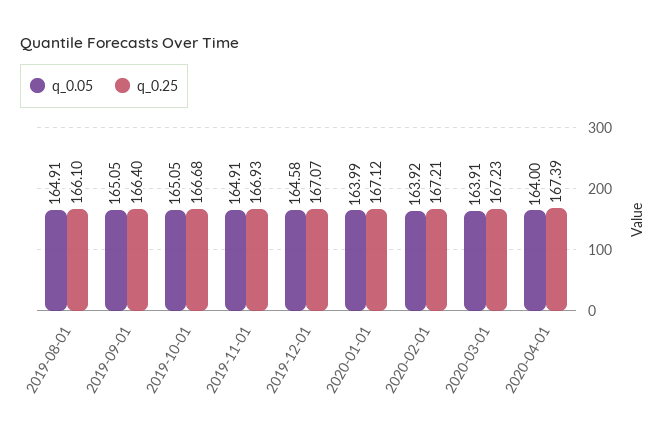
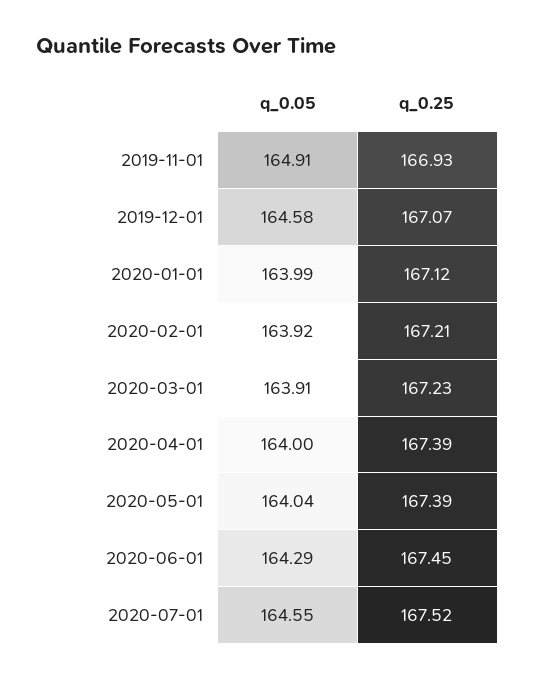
q_0.05, 2019-08-01: 164.91 -> none
q_0.25, 2019-08-01: 166.1 -> none
q_0.05, 2019-09-01: 165.05 -> none
q_0.25, 2019-09-01: 166.4 -> none
q_0.05, 2019-10-01: 165.05 -> none
q_0.25, 2019-10-01: 166.68 -> none
q_0.05, 2020-05-01: none -> 164.04
q_0.25, 2020-05-01: none -> 167.39
q_0.05, 2020-06-01: none -> 164.29
q_0.25, 2020-06-01: none -> 167.45
q_0.05, 2020-07-01: none -> 164.55
q_0.25, 2020-07-01: none -> 167.52

